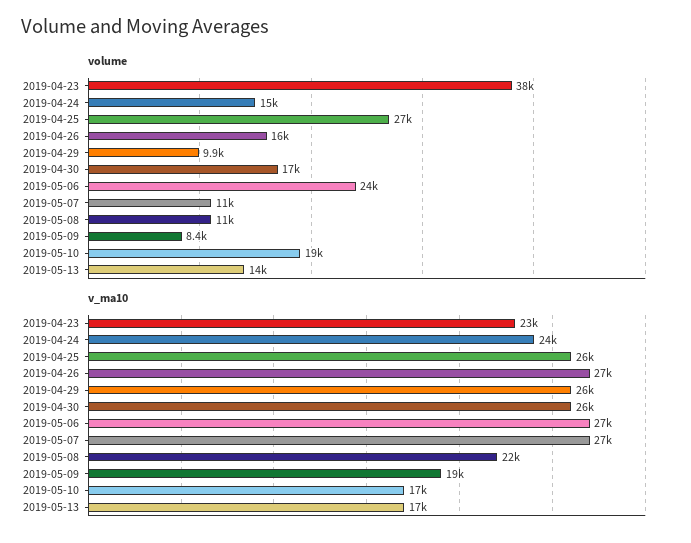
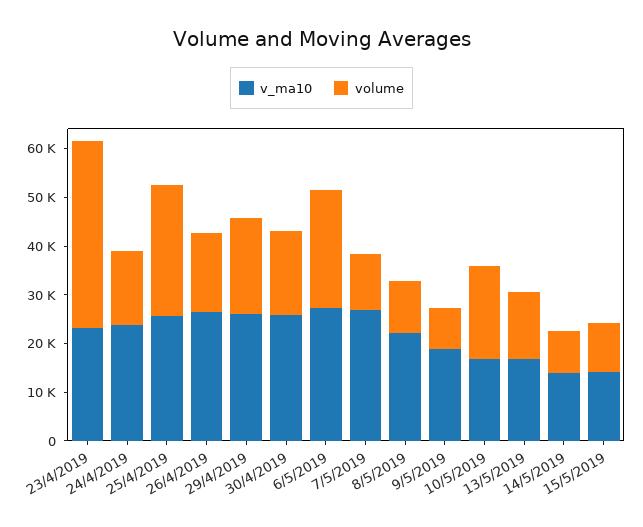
volume, 2019-04-29: 9900 -> 20000
v_ma10, 14/5/2019: none -> 14000
volume, 14/5/2019: none -> 8000
v_ma10, 15/5/2019: none -> 14000
volume, 15/5/2019: none -> 10000

